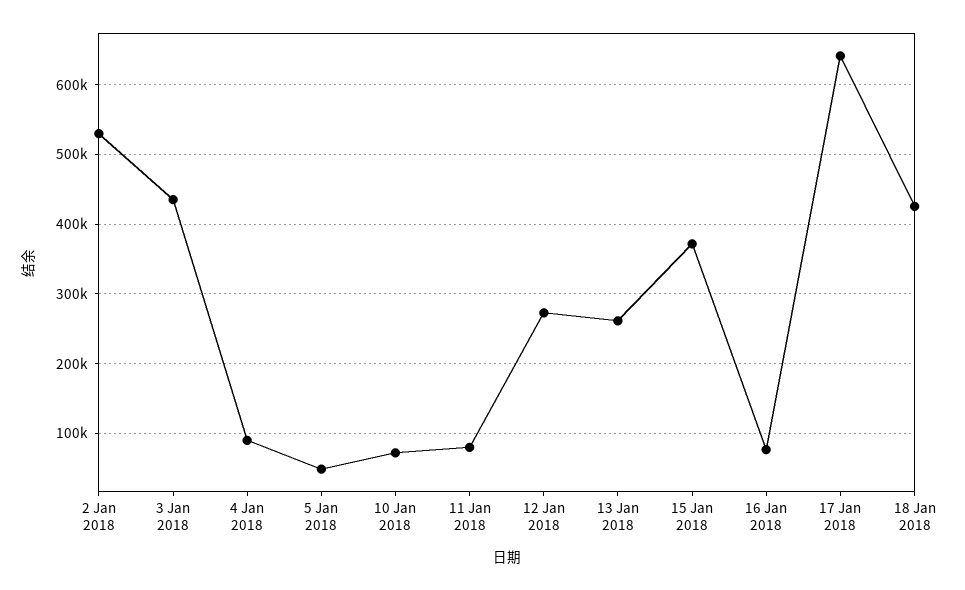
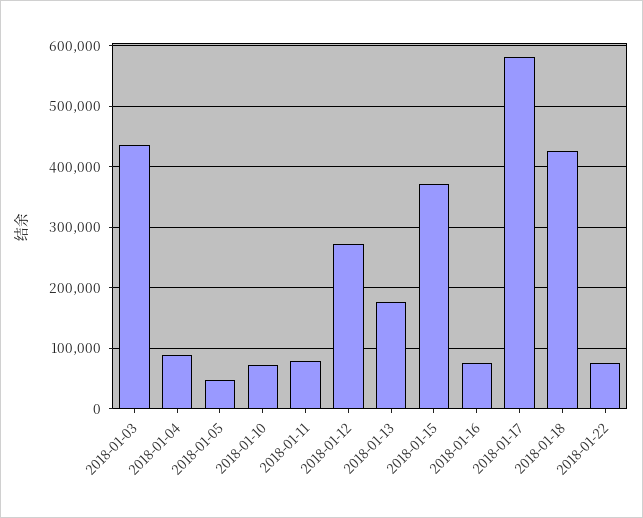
2 Jan 2018: 530000 -> none
13 Jan 2018: 260000 -> 180000
17 Jan 2018: 640000 -> 580000
2018-01-22: none -> 80000

